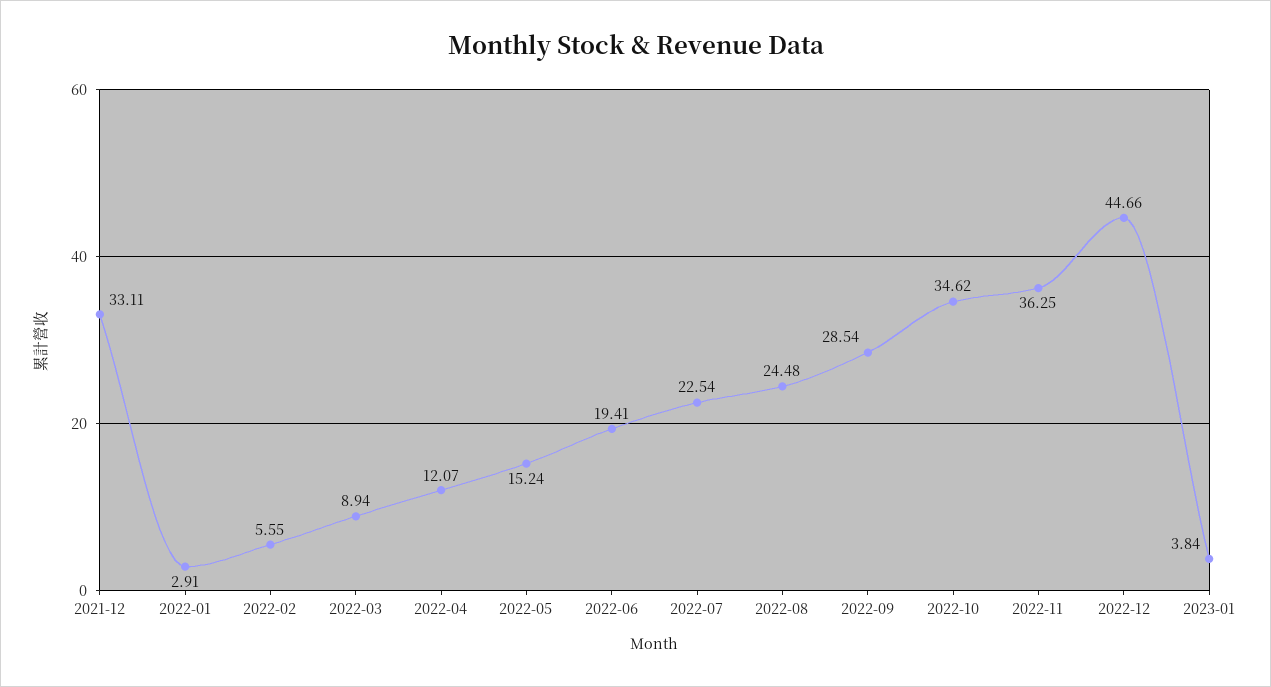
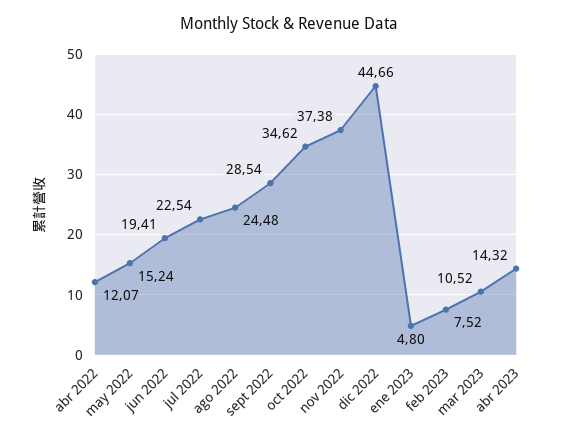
2021-12: 33.11 -> none
2022-01: 2.91 -> none
2022-02: 5.55 -> none
2022-03: 8.94 -> none
2022-11: 36.25 -> 37.38
2023-01: 3.84 -> 4.8
feb 2023: none -> 7.52
mar 2023: none -> 10.52
abr 2023: none -> 14.32

